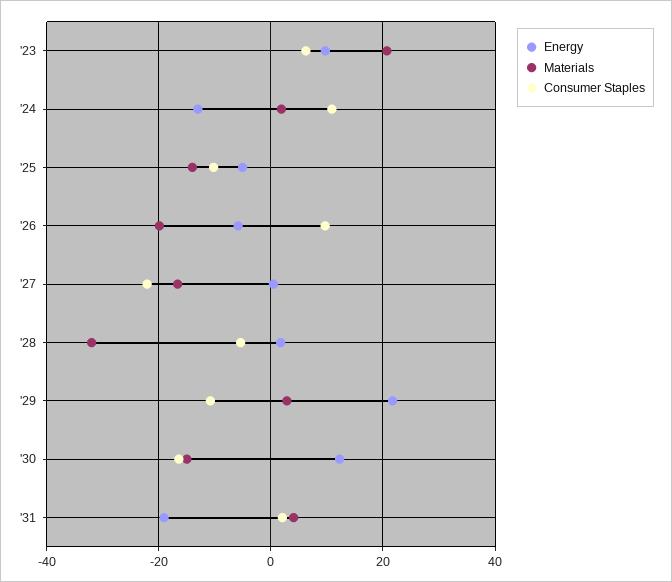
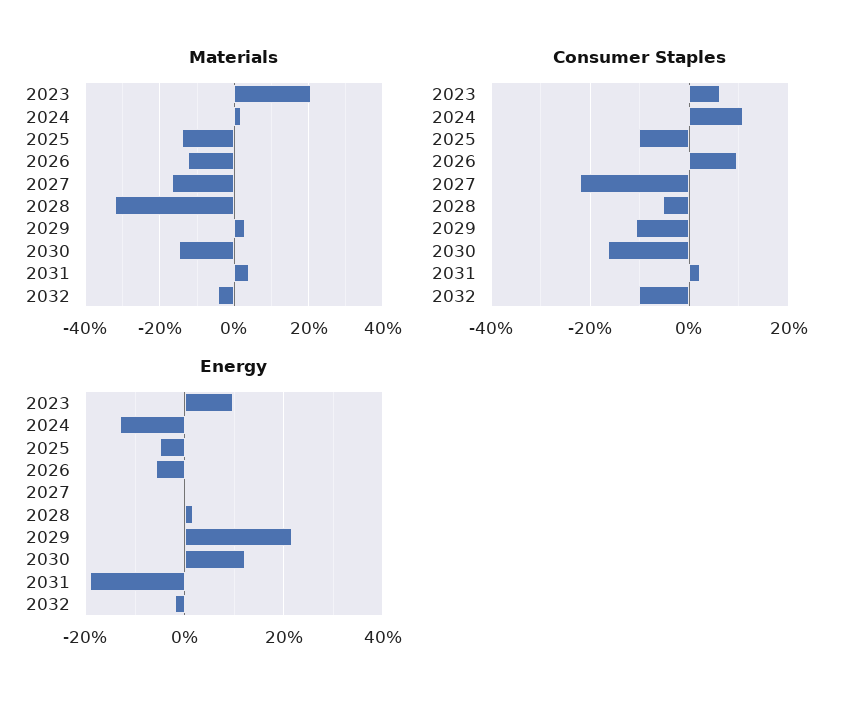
Materials, '26: -20 -> -12
Materials, 2032: none -> -4
Consumer Staples, 2032: none -> -10
Energy, 2032: none -> -2

